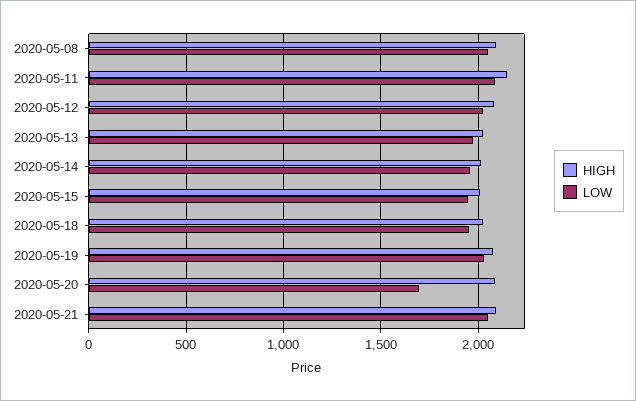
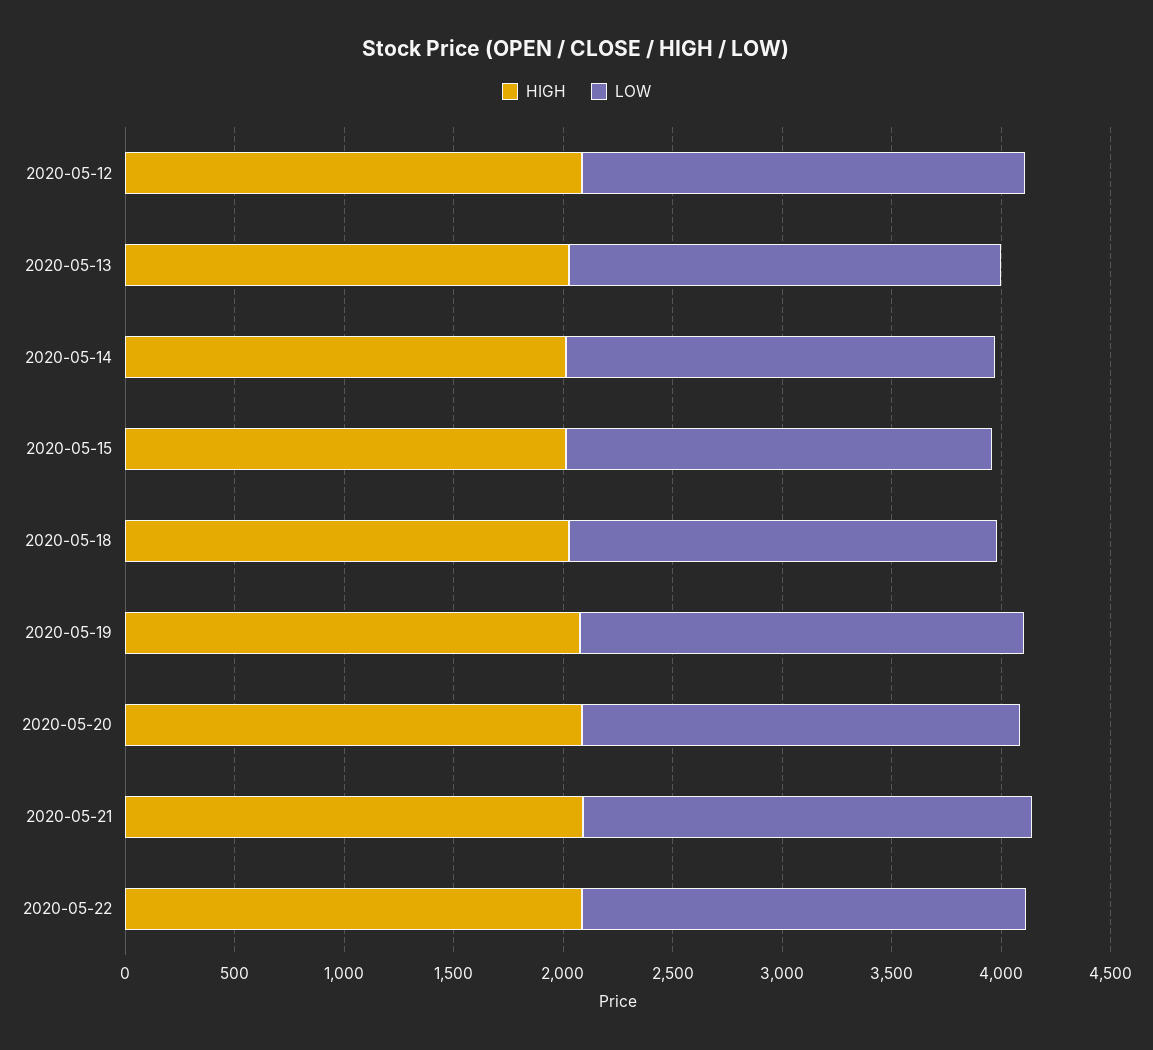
HIGH, 2020-05-08: 2100 -> none
LOW, 2020-05-08: 2050 -> none
HIGH, 2020-05-11: 2150 -> none
LOW, 2020-05-11: 2100 -> none
LOW, 2020-05-20: 1700 -> 2000
HIGH, 2020-05-22: none -> 2100
LOW, 2020-05-22: none -> 2000

